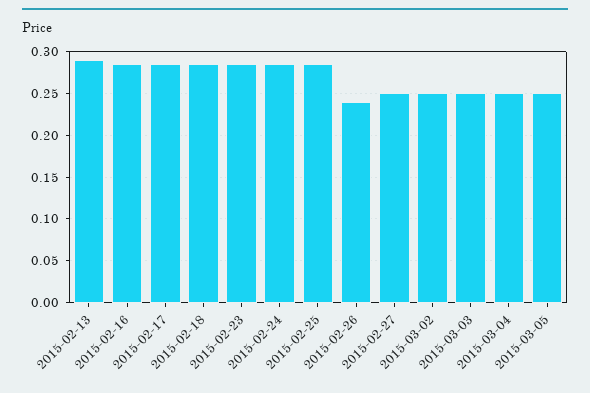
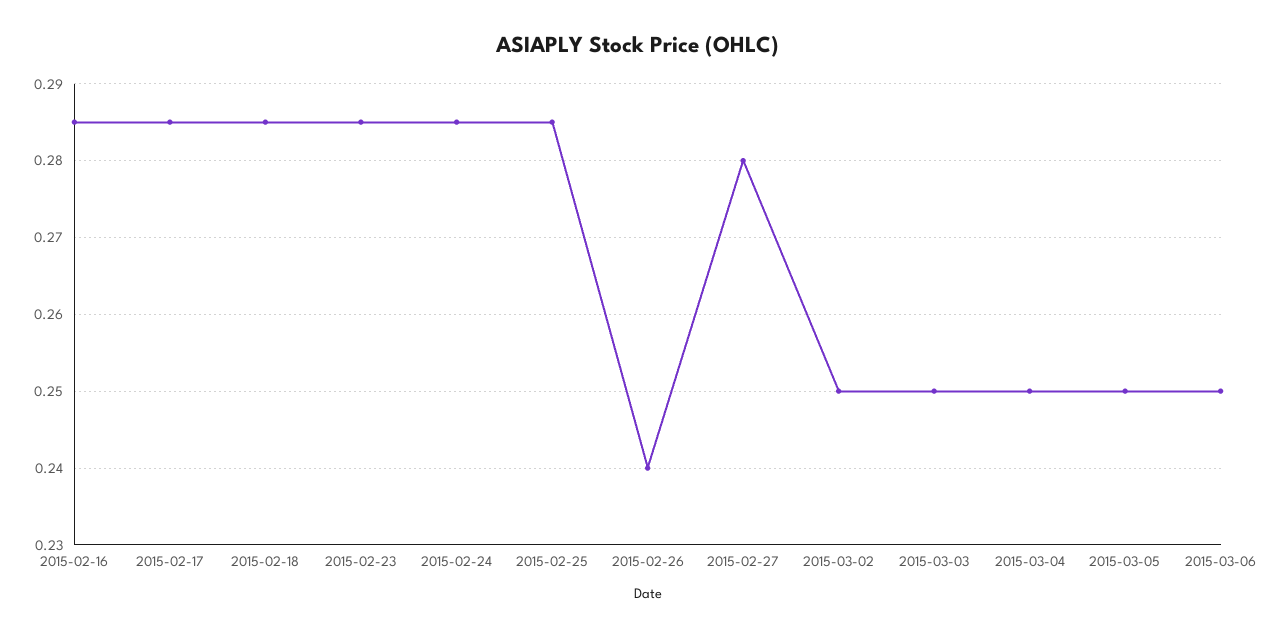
2015-02-13: 0.29 -> none
2015-02-27: 0.25 -> 0.28
2015-03-06: none -> 0.25

